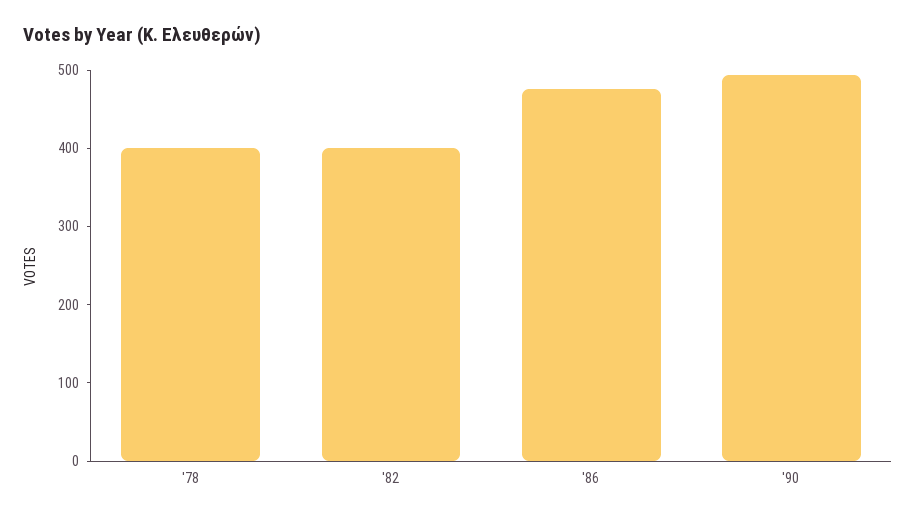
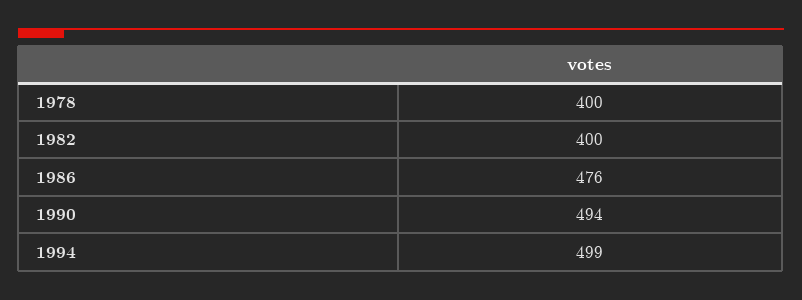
1994: none -> 499

